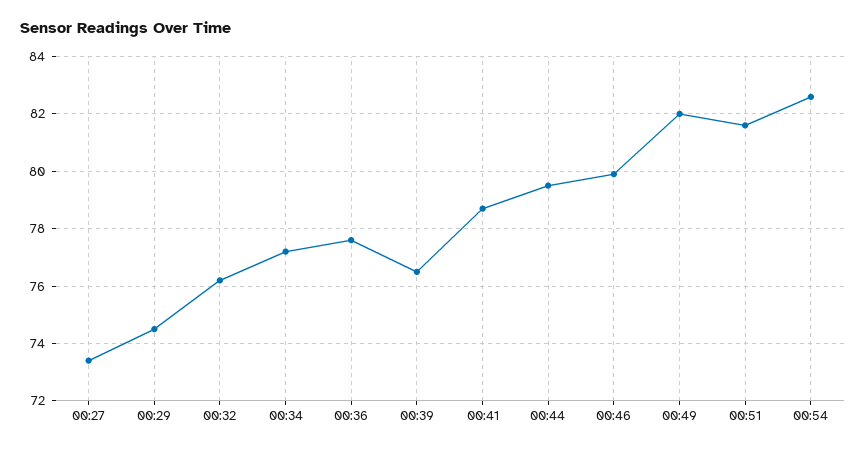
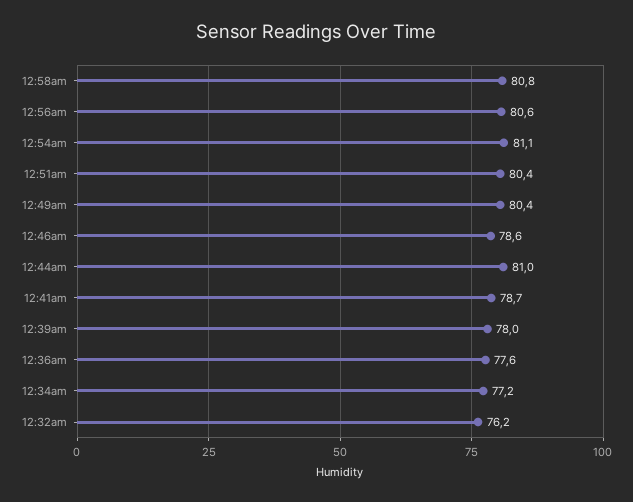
00:27: 73.5 -> none
00:29: 74.5 -> none
00:39: 76.5 -> 78
00:44: 79.5 -> 81
00:46: 80 -> 78.6
00:49: 82 -> 80.4
00:51: 81.5 -> 80.4
00:54: 82.5 -> 81.1
12:58am: none -> 80.8
12:56am: none -> 80.6

